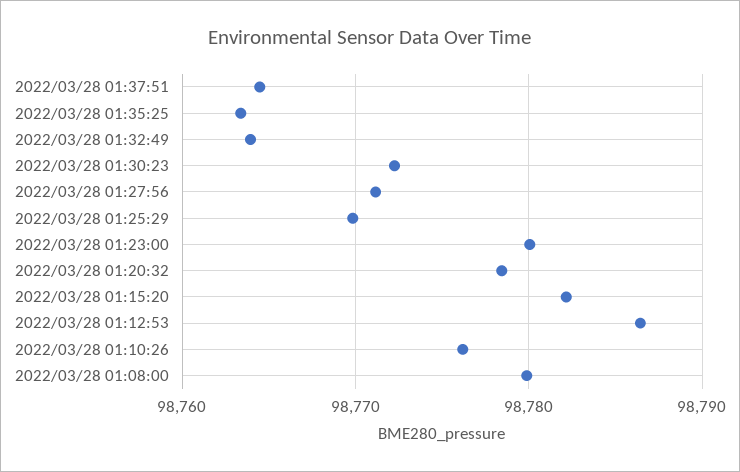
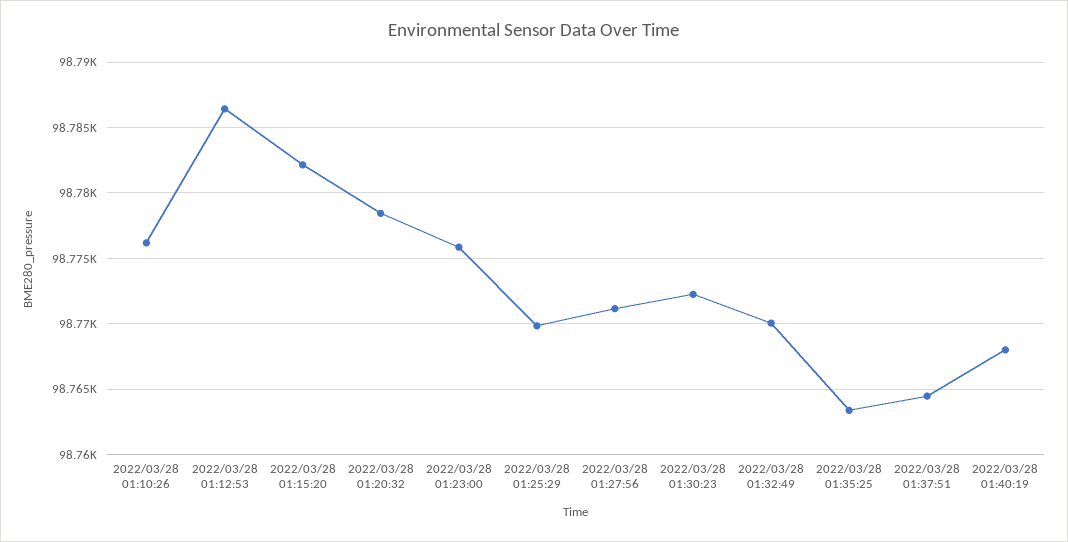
2022/03/28 01:32:49: 98764 -> 98770
2022/03/28 01:23:00: 98780 -> 98776
2022/03/28 01:08:00: 98780 -> none
2022/03/28 01:40:19: none -> 98768

